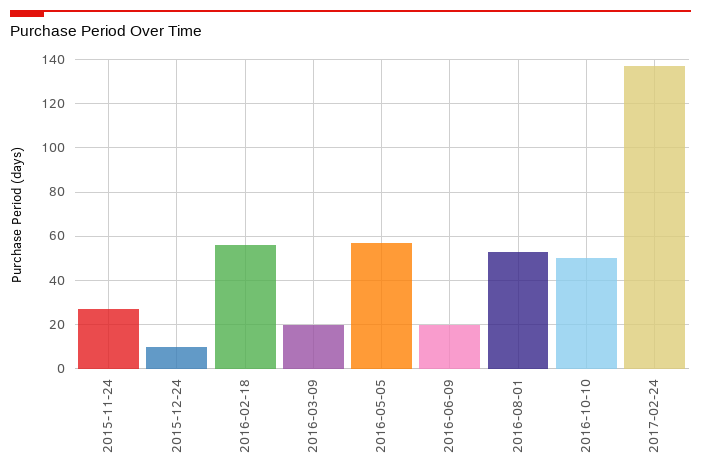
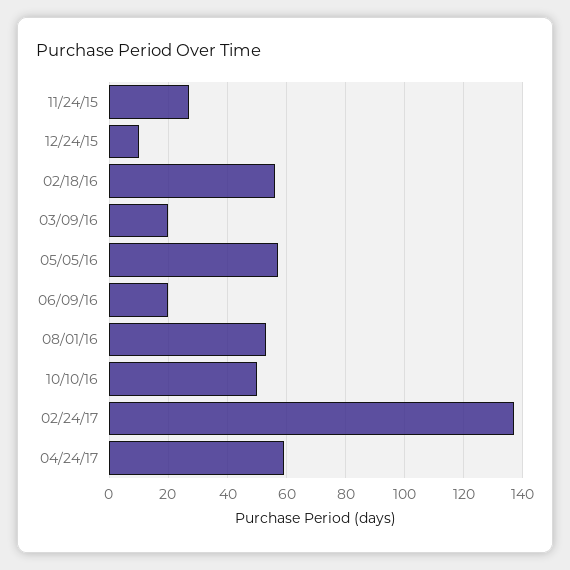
04/24/17: none -> 60

